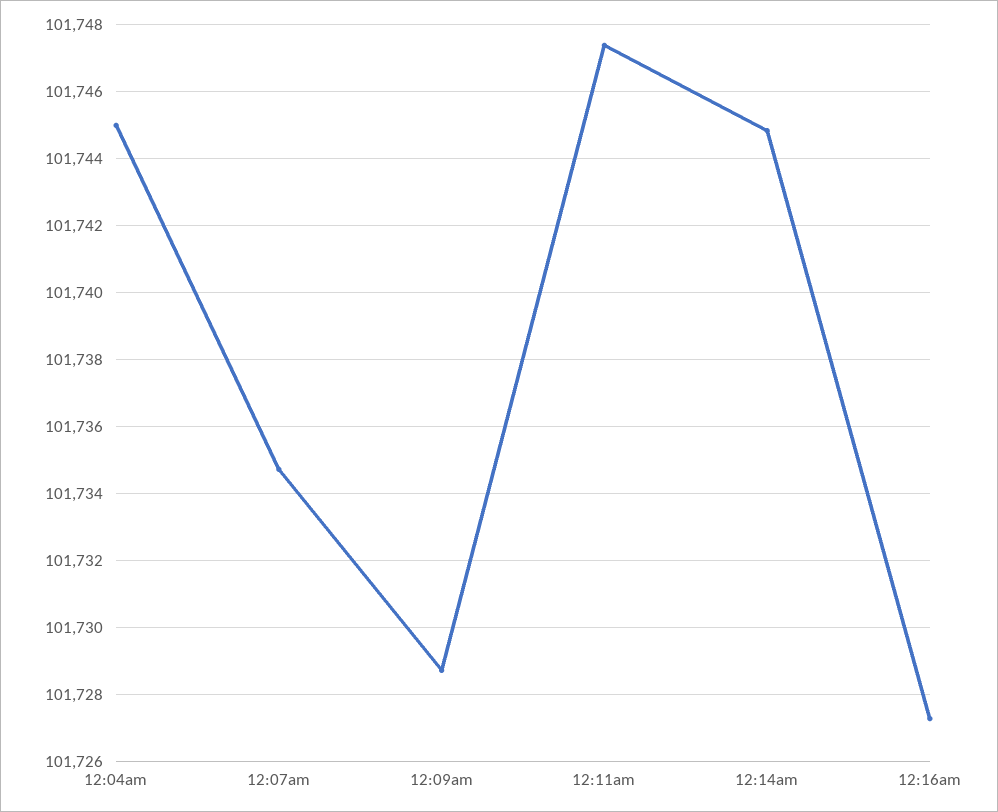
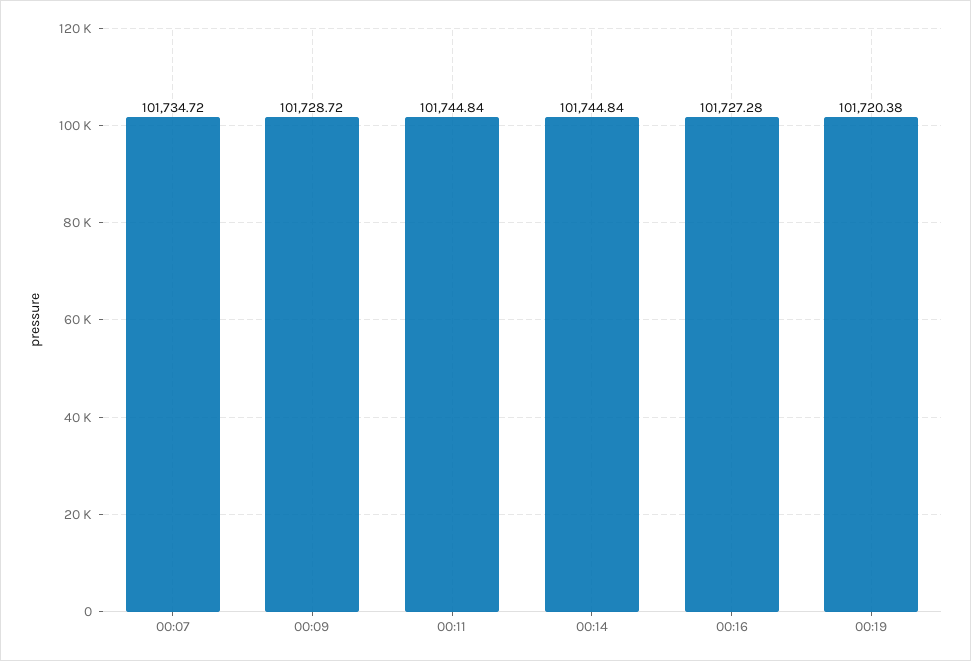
12:04am: 101745 -> none
12:11am: 101747.4 -> 101744.84
00:19: none -> 101720.38

